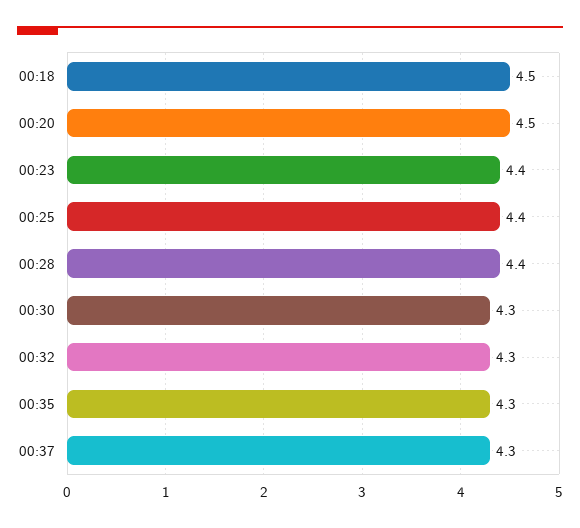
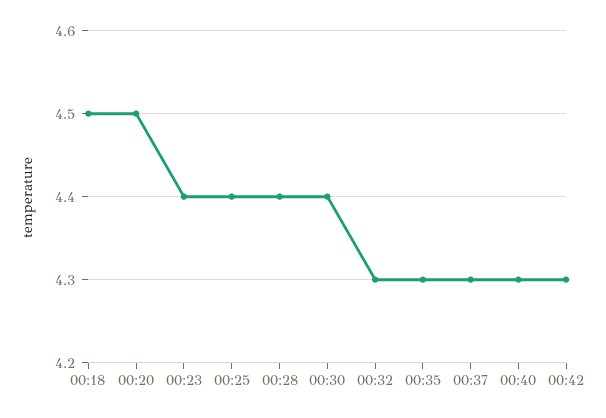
00:30: 4.3 -> 4.4
00:40: none -> 4.3
00:42: none -> 4.3

